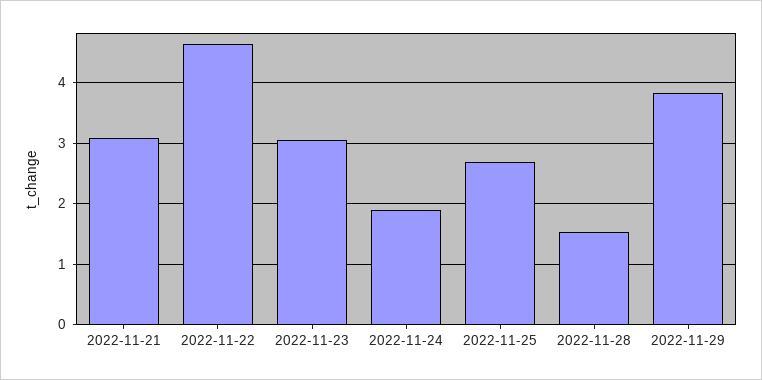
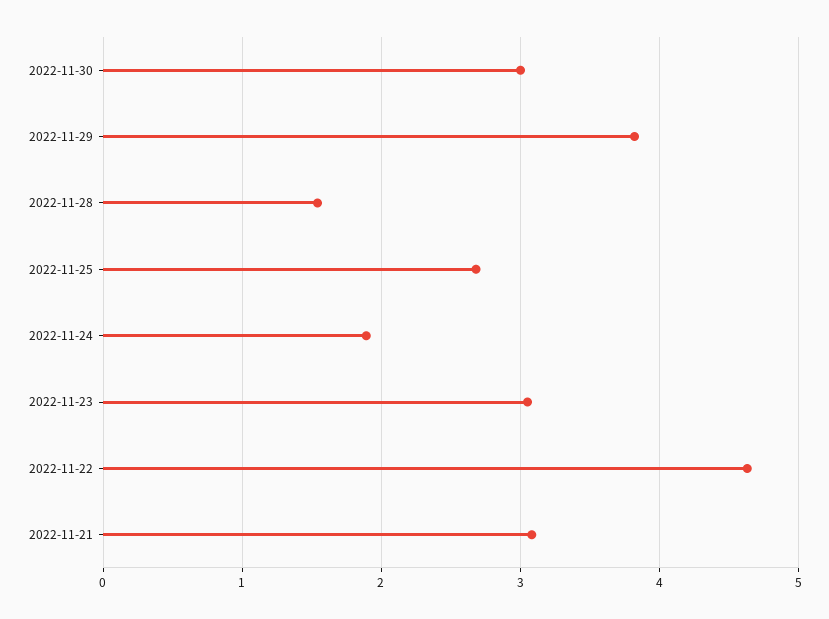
2022-11-30: none -> 3

